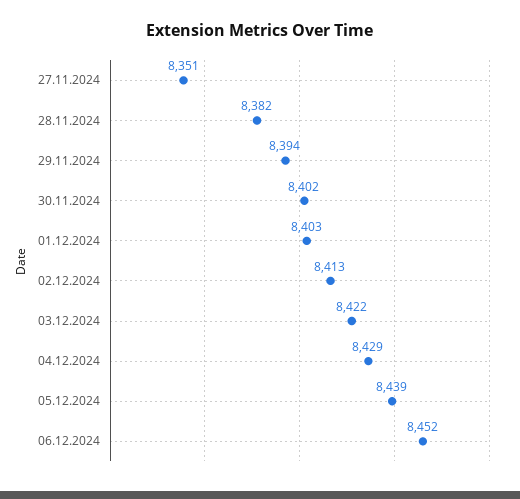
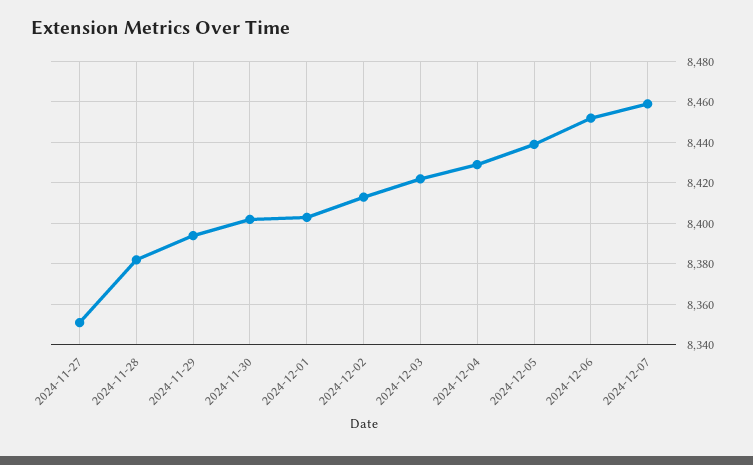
2024-12-07: none -> 8460

